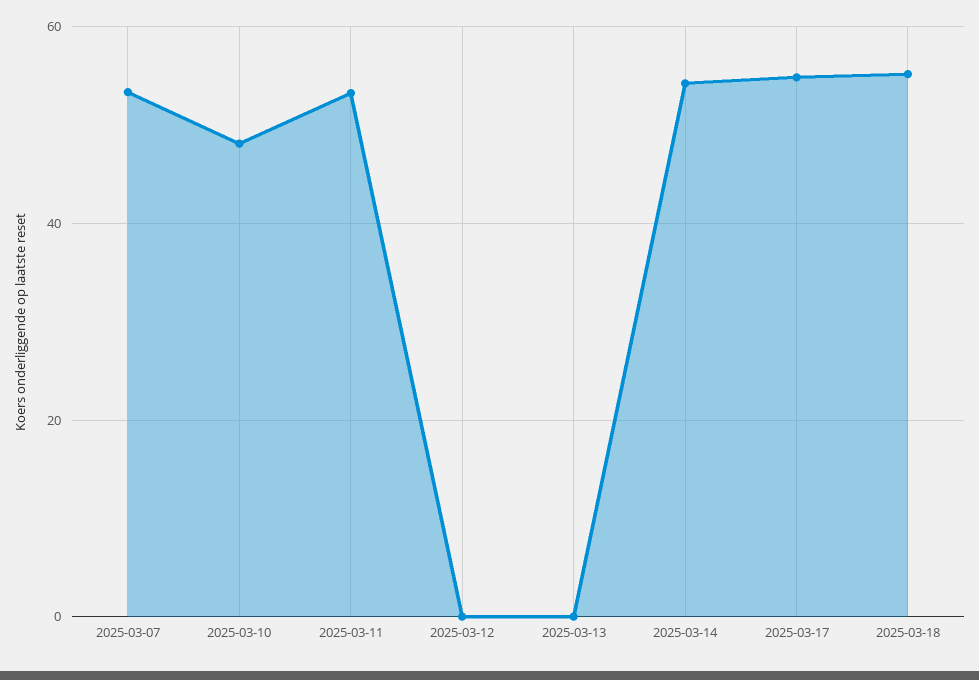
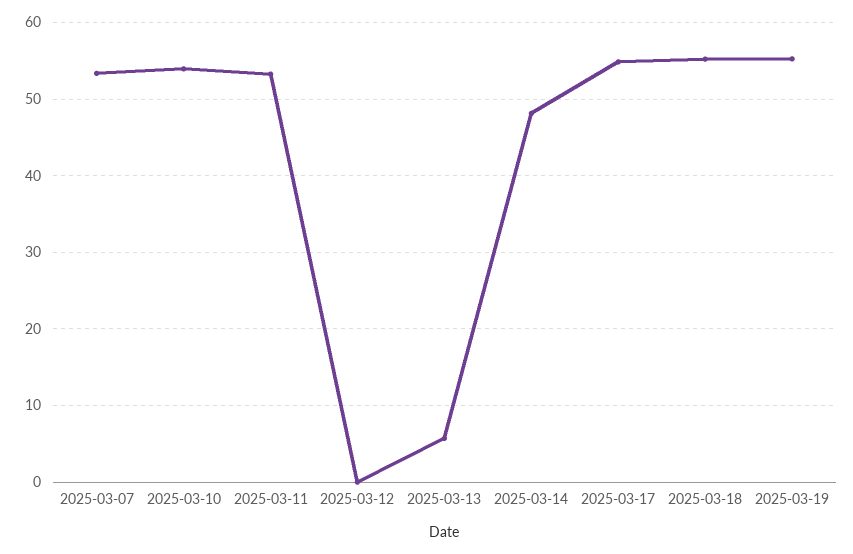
2025-03-10: 48 -> 54
2025-03-13: 0 -> 6
2025-03-14: 54 -> 48
2025-03-19: none -> 55

